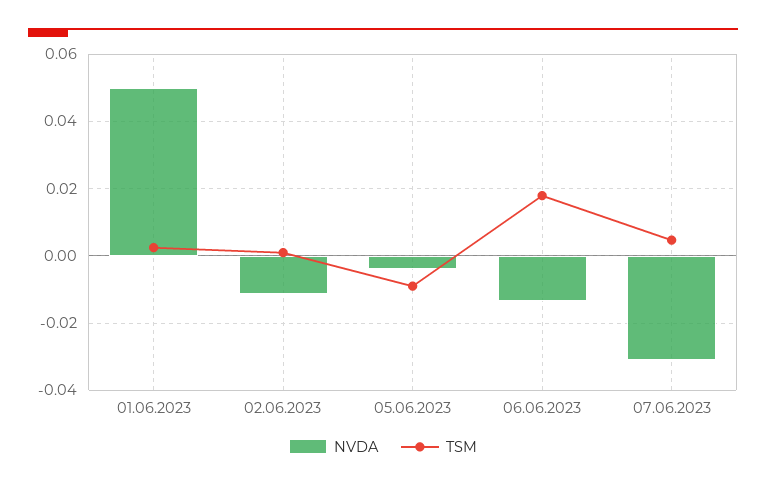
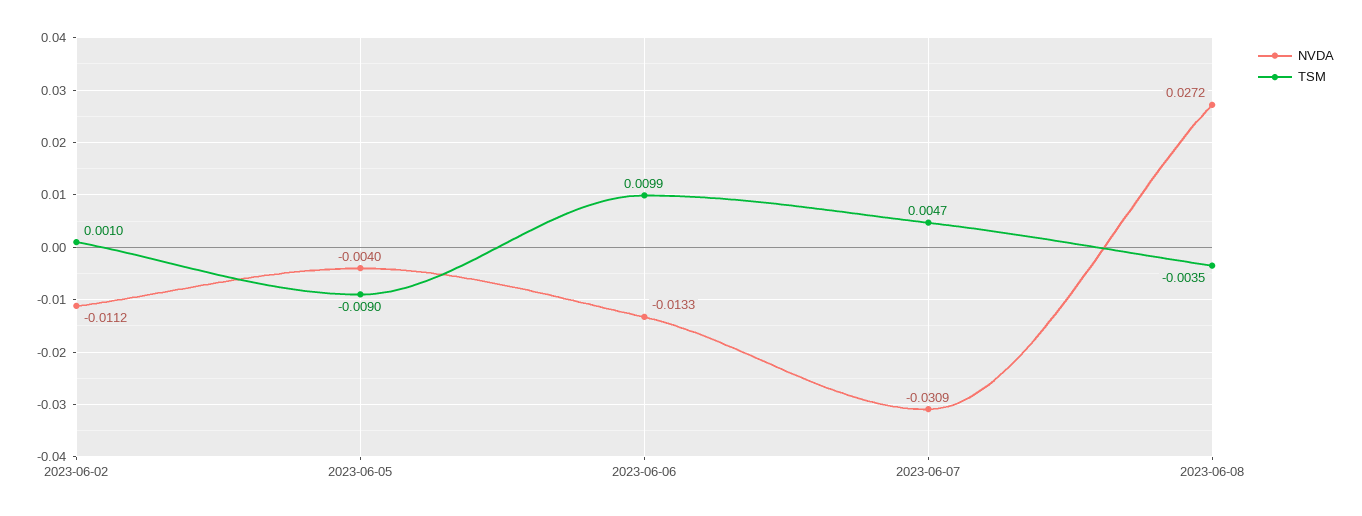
NVDA, 01.06.2023: 0.05 -> none
TSM, 01.06.2023: 0.002 -> none
TSM, 06.06.2023: 0.018 -> 0.0099
NVDA, 2023-06-08: none -> 0.0272
TSM, 2023-06-08: none -> -0.0035

